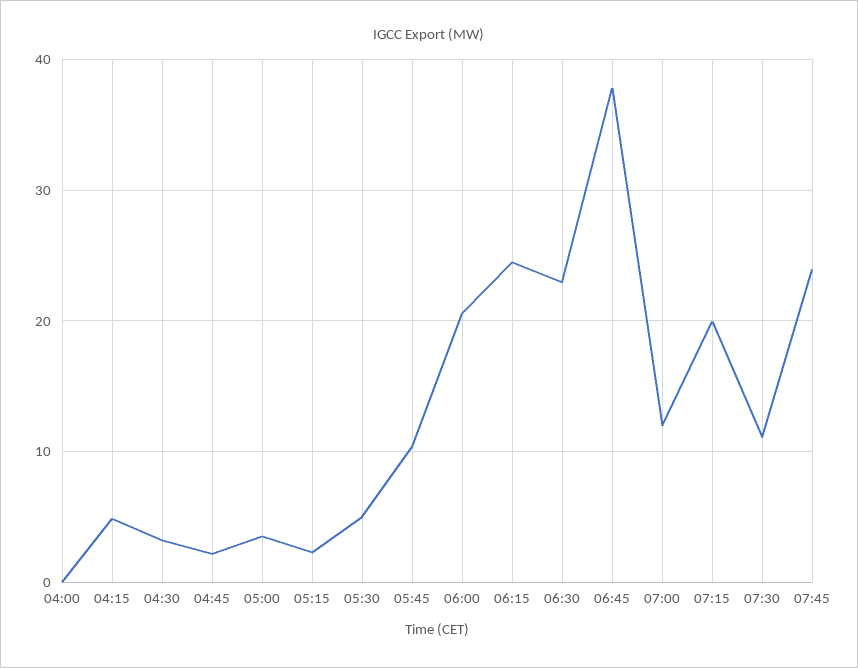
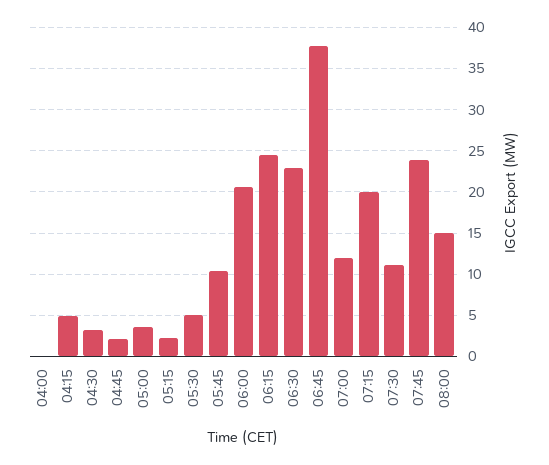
08:00: none -> 15

